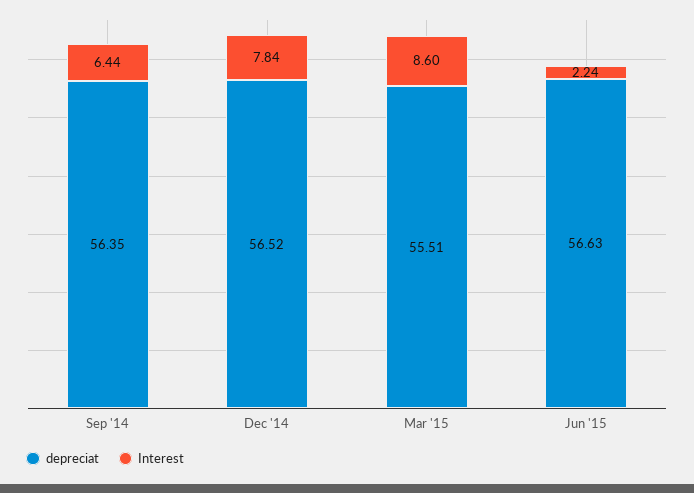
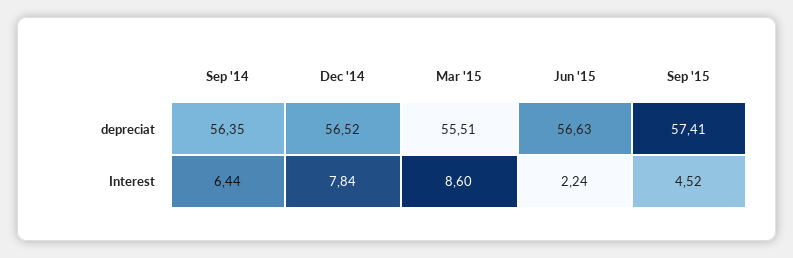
depreciat, Sep '15: none -> 57.41
Interest, Sep '15: none -> 4.52

